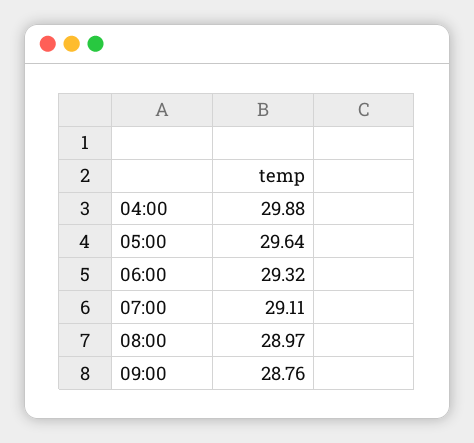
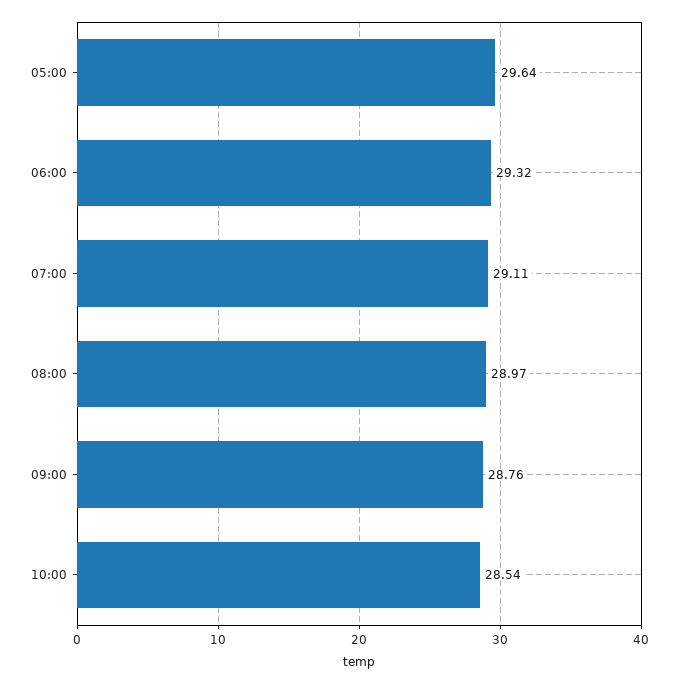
04:00: 29.88 -> none
10:00: none -> 28.54

